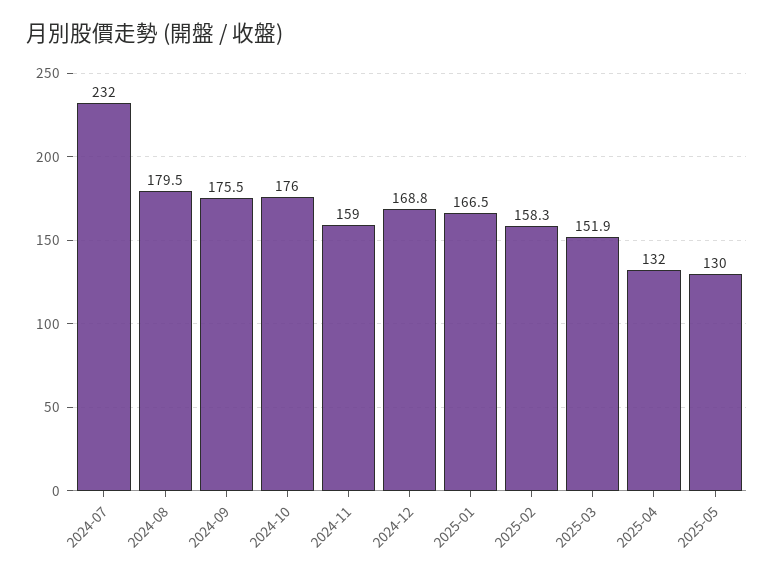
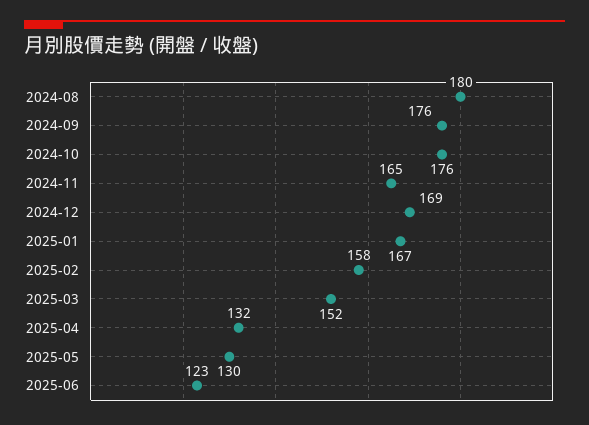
2024-07: 232 -> none
2024-11: 159 -> 165
2025-06: none -> 123

